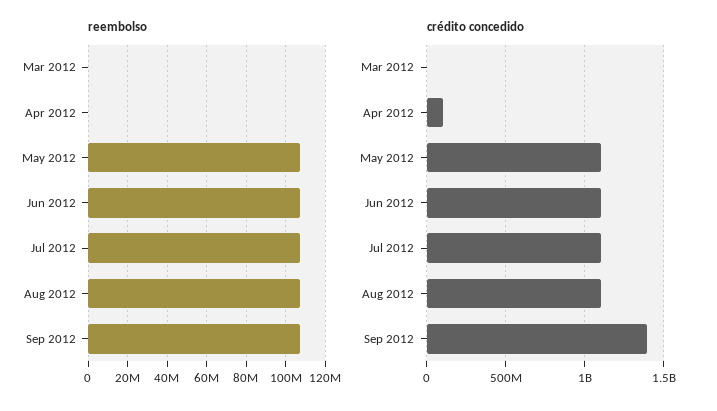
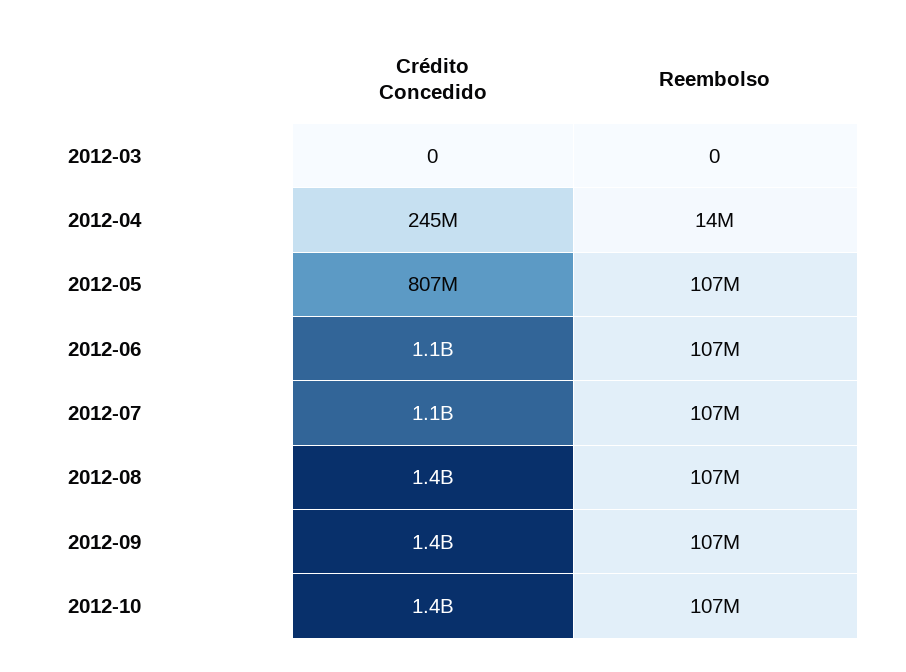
reembolso, Apr 2012: 0 -> 14000000
crédito concedido, Apr 2012: 100000000 -> 245000000
crédito concedido, May 2012: 1100000000 -> 807000000
crédito concedido, Aug 2012: 1100000000 -> 1400000000
crédito concedido, 2012-10: none -> 1400000000
reembolso, 2012-10: none -> 107000000

